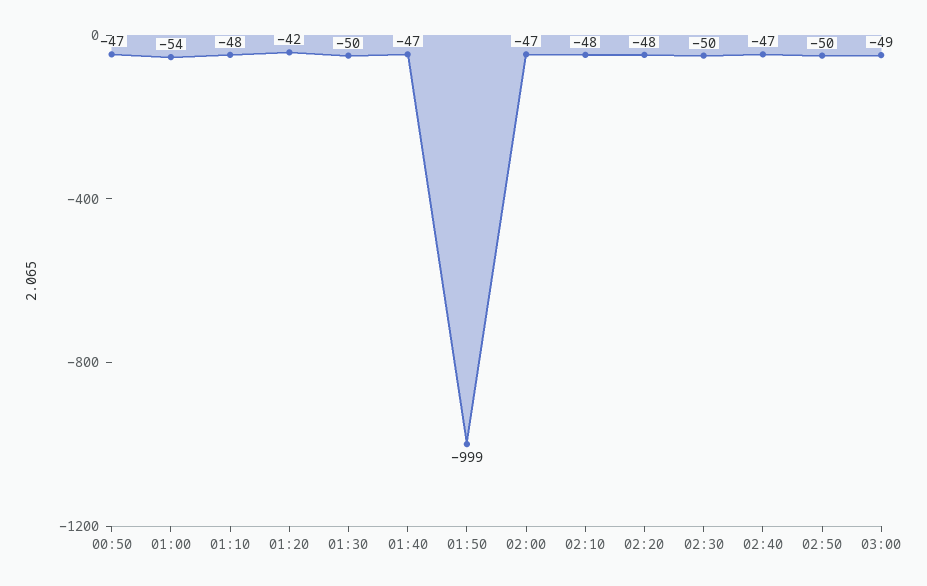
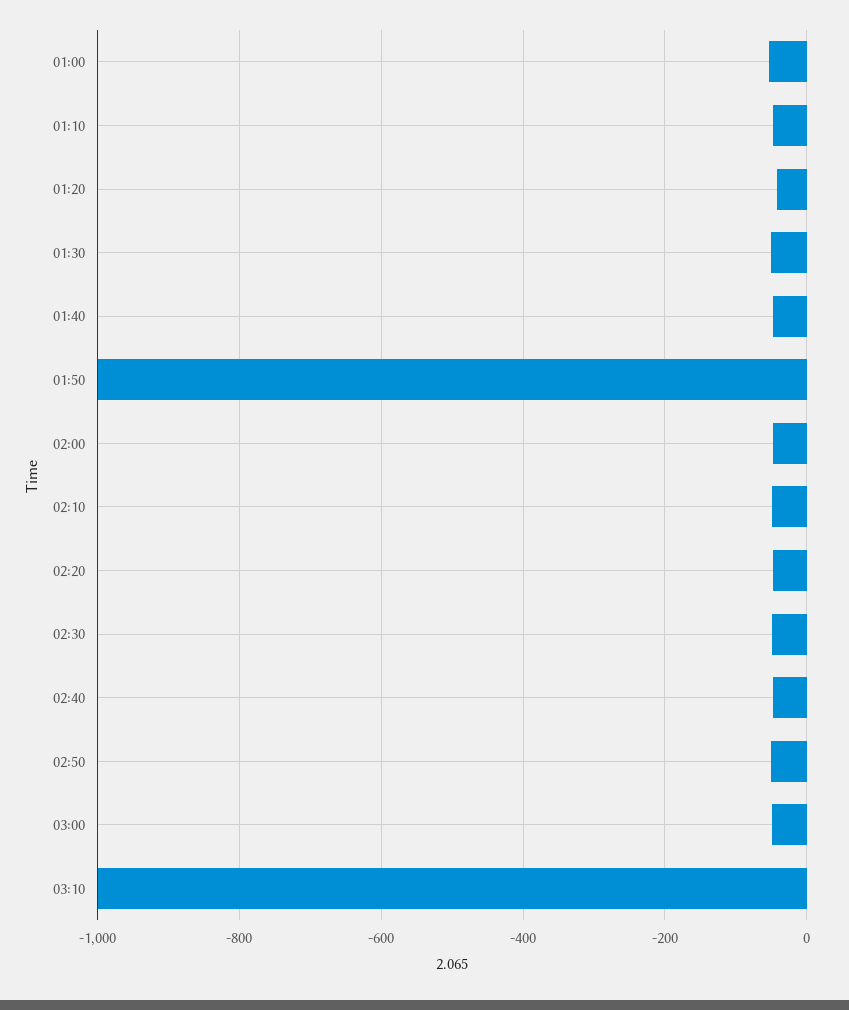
00:50: -47 -> none
03:10: none -> -1000

